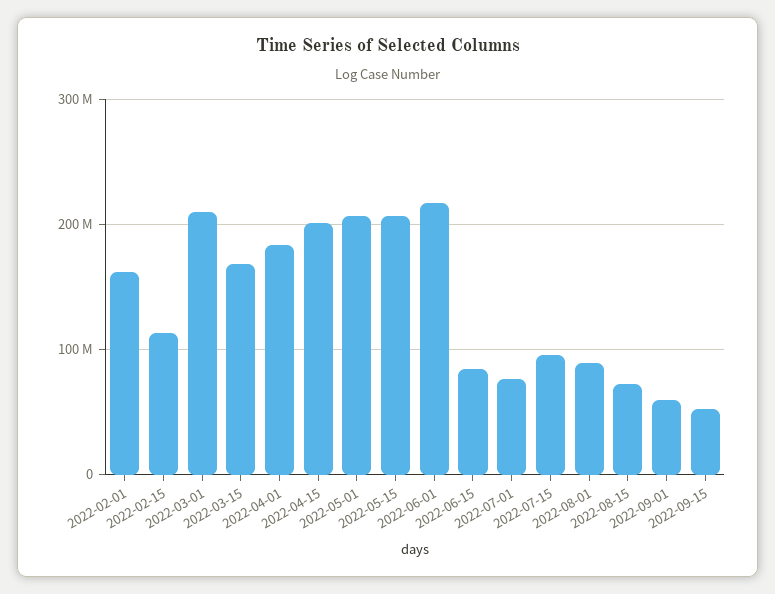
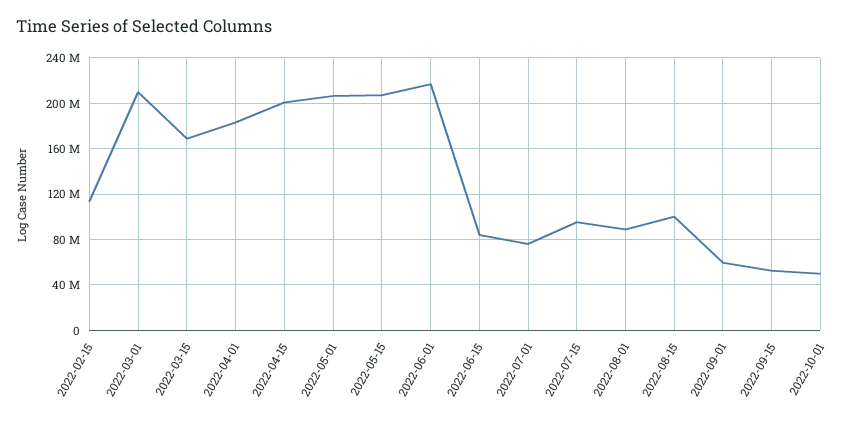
2022-02-01: 160000000 -> none
2022-08-15: 70000000 -> 100000000
2022-10-01: none -> 50000000

